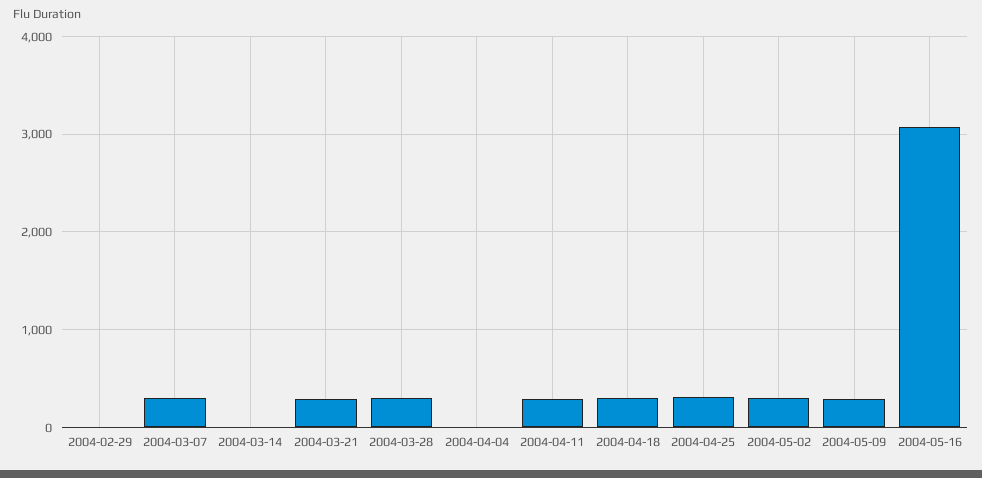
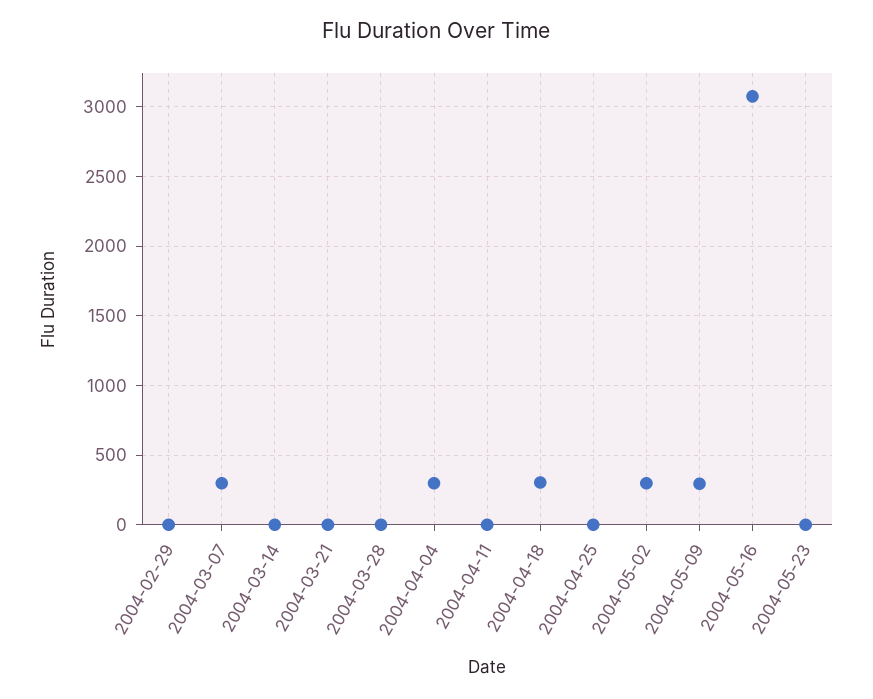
2004-03-21: 300 -> 0
2004-03-28: 300 -> 0
2004-04-04: 0 -> 300
2004-04-11: 300 -> 0
2004-04-25: 300 -> 0
2004-05-23: none -> 0

